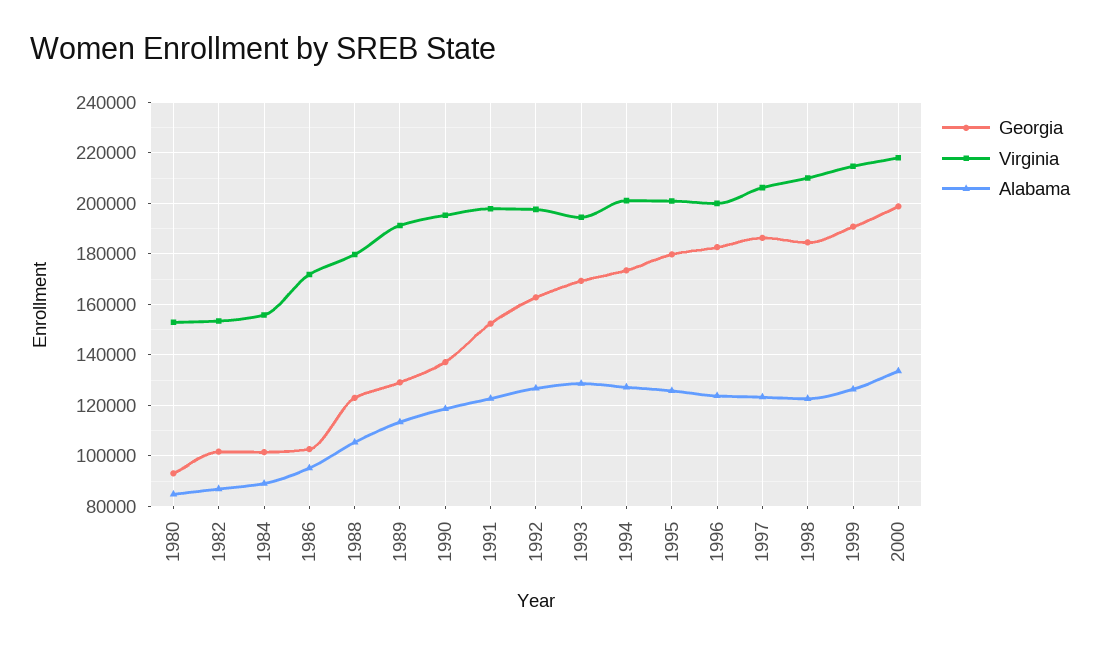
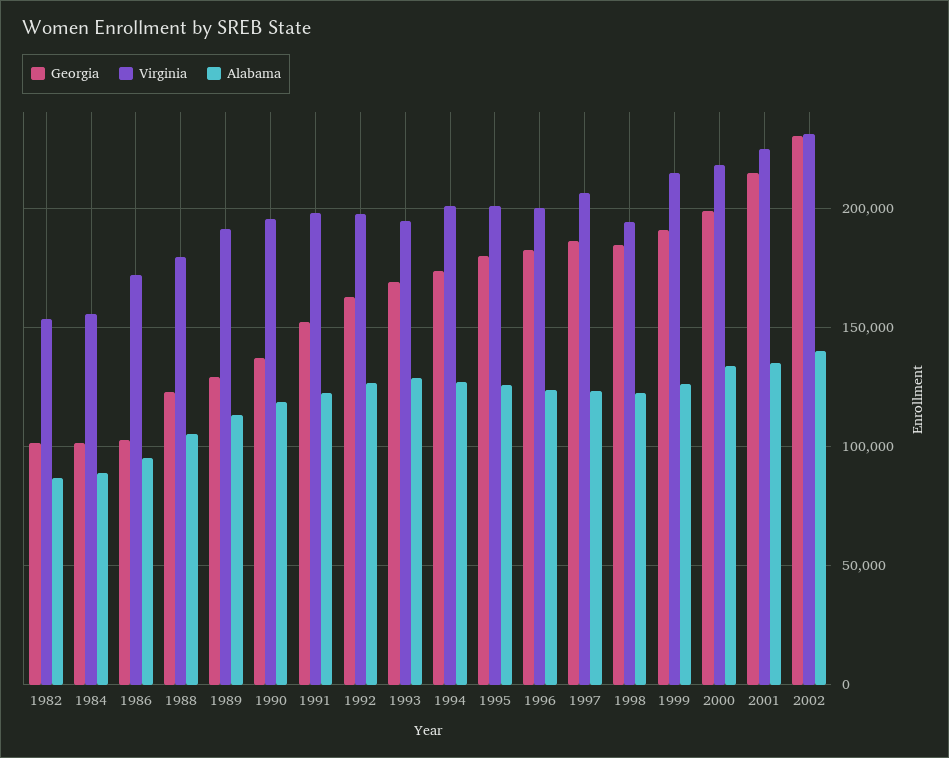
Georgia, 1980: 92500 -> none
Virginia, 1980: 152500 -> none
Alabama, 1980: 85000 -> none
Virginia, 1998: 210000 -> 195000
Georgia, 2001: none -> 215000
Virginia, 2001: none -> 225000
Alabama, 2001: none -> 135000
Georgia, 2002: none -> 230000
Virginia, 2002: none -> 230000
Alabama, 2002: none -> 140000

